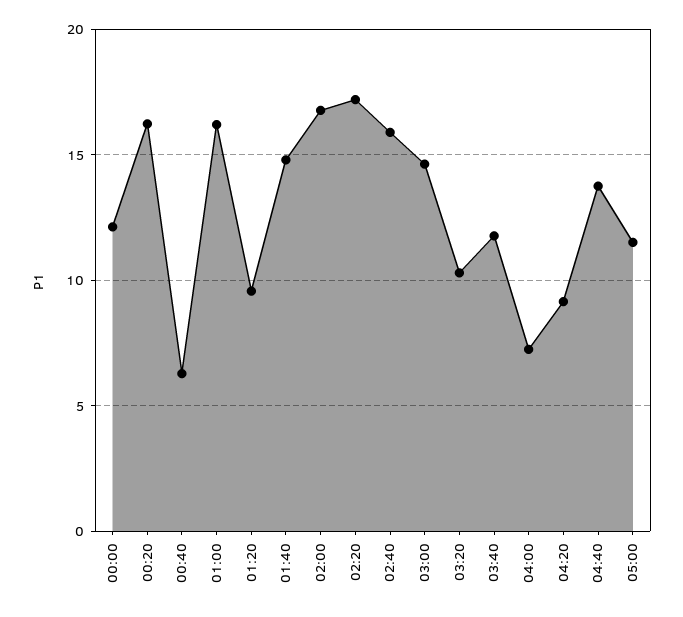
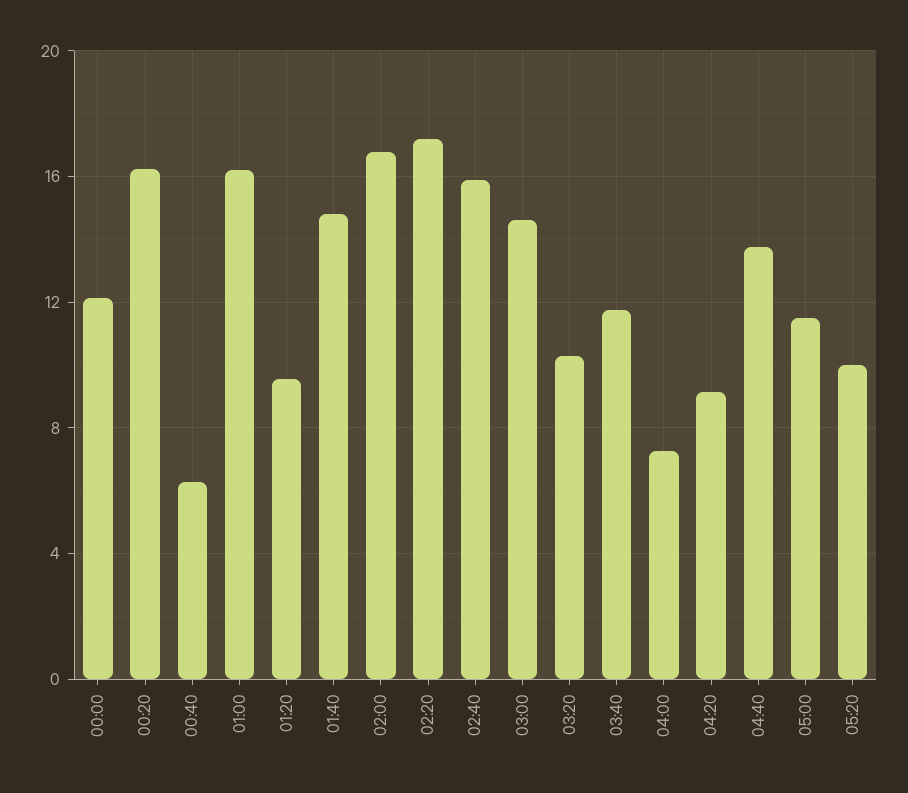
05:20: none -> 10

